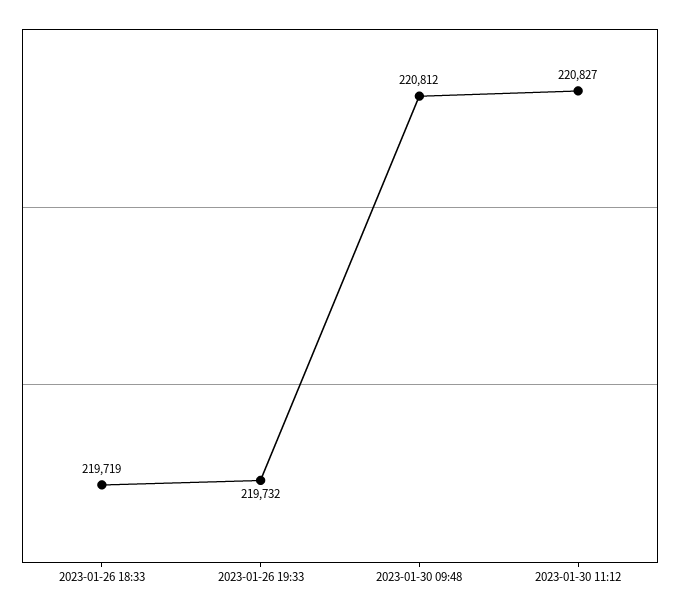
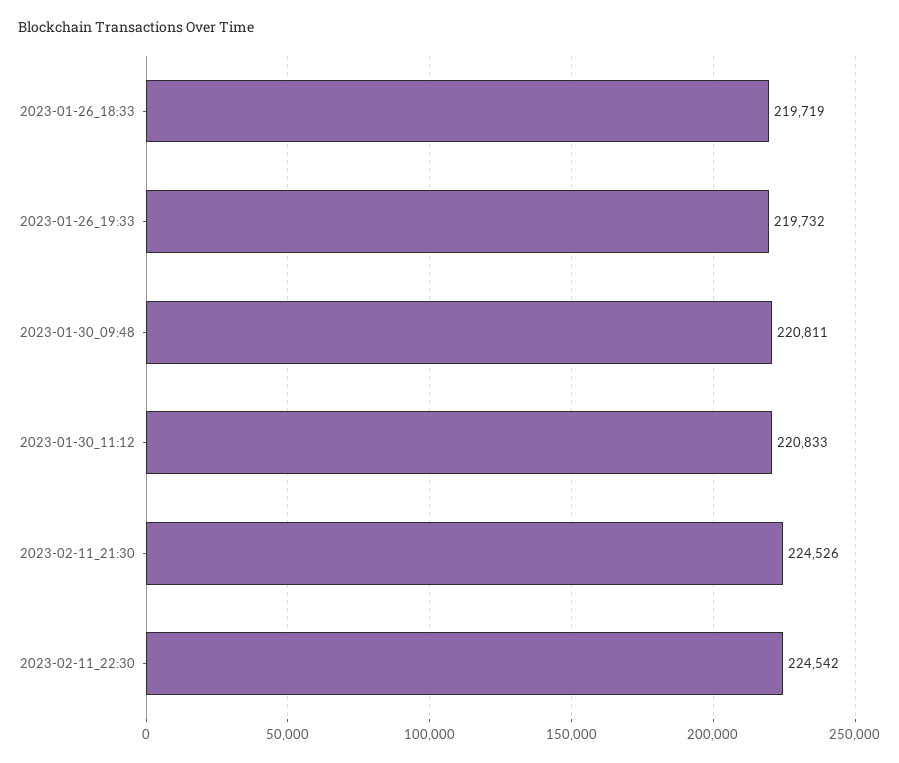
2023-01-30 09:48: 220812 -> 220811
2023-01-30 11:12: 220827 -> 220833
2023-02-11_21:30: none -> 224526
2023-02-11_22:30: none -> 224542

